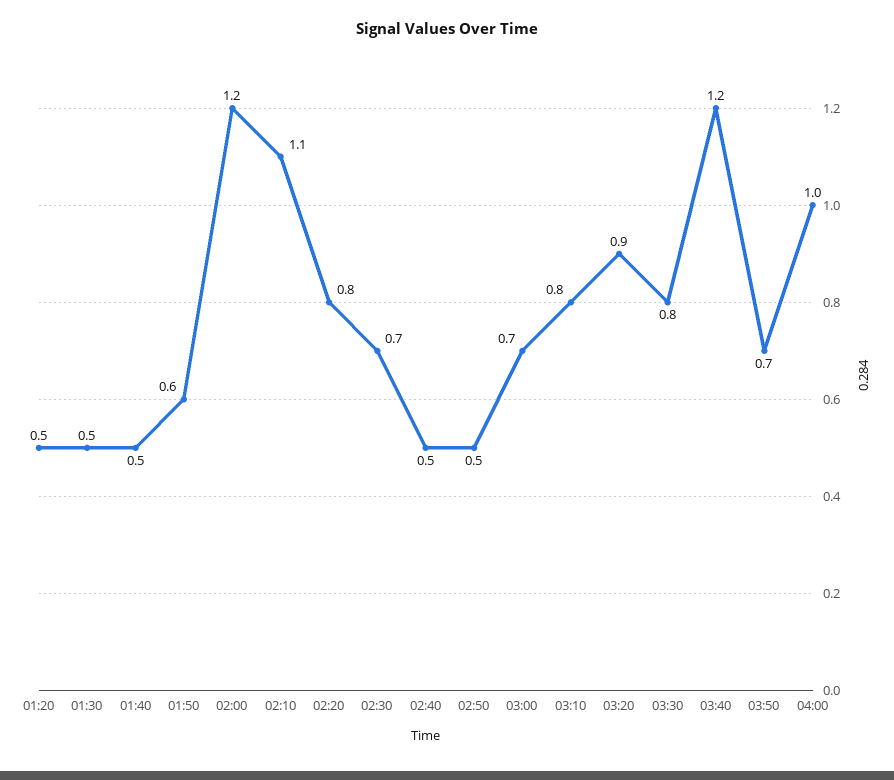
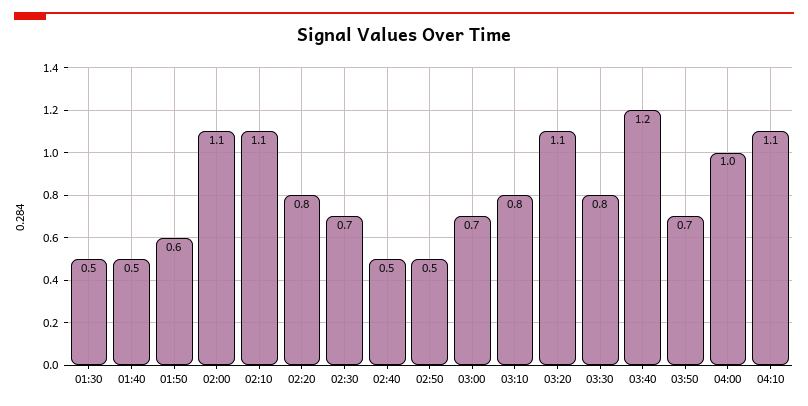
01:20: 0.5 -> none
02:00: 1.2 -> 1.1
03:20: 0.9 -> 1.1
04:10: none -> 1.1

